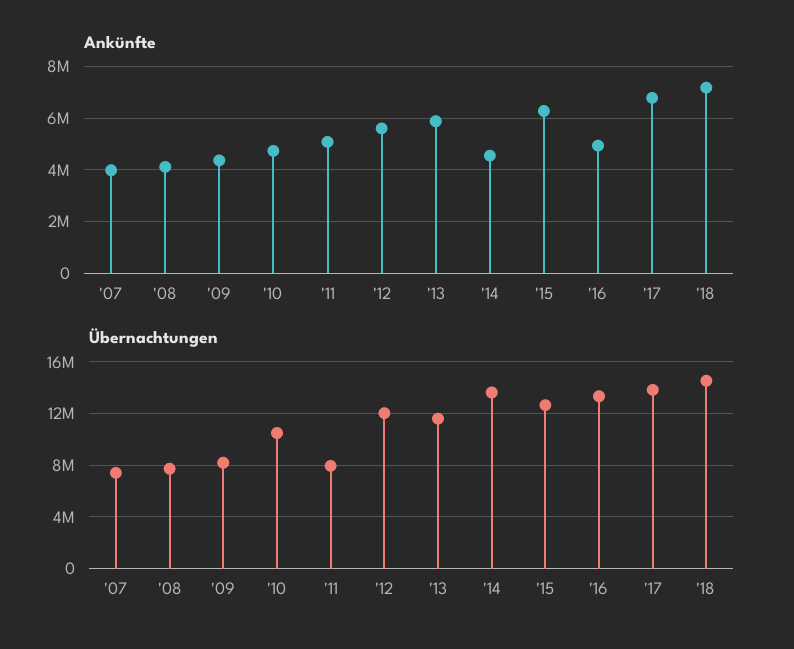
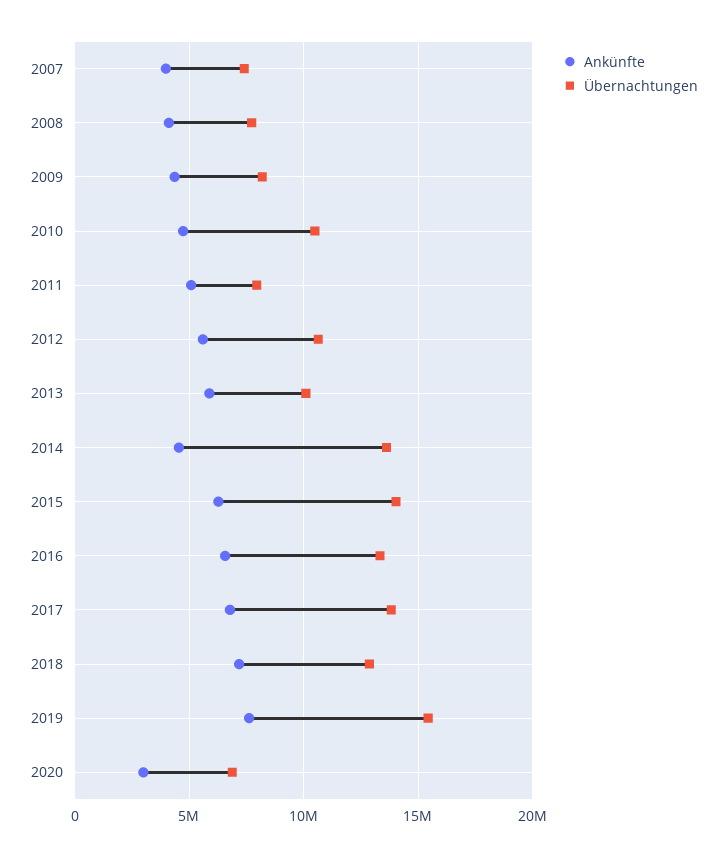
Ankünfte, '16: 5000000 -> 6500000
Übernachtungen, '12: 12000000 -> 10500000
Übernachtungen, '13: 11500000 -> 10000000
Übernachtungen, '15: 12500000 -> 14000000
Übernachtungen, '18: 14500000 -> 13000000
Ankünfte, 2019: none -> 7500000
Übernachtungen, 2019: none -> 15500000
Ankünfte, 2020: none -> 3000000
Übernachtungen, 2020: none -> 7000000

